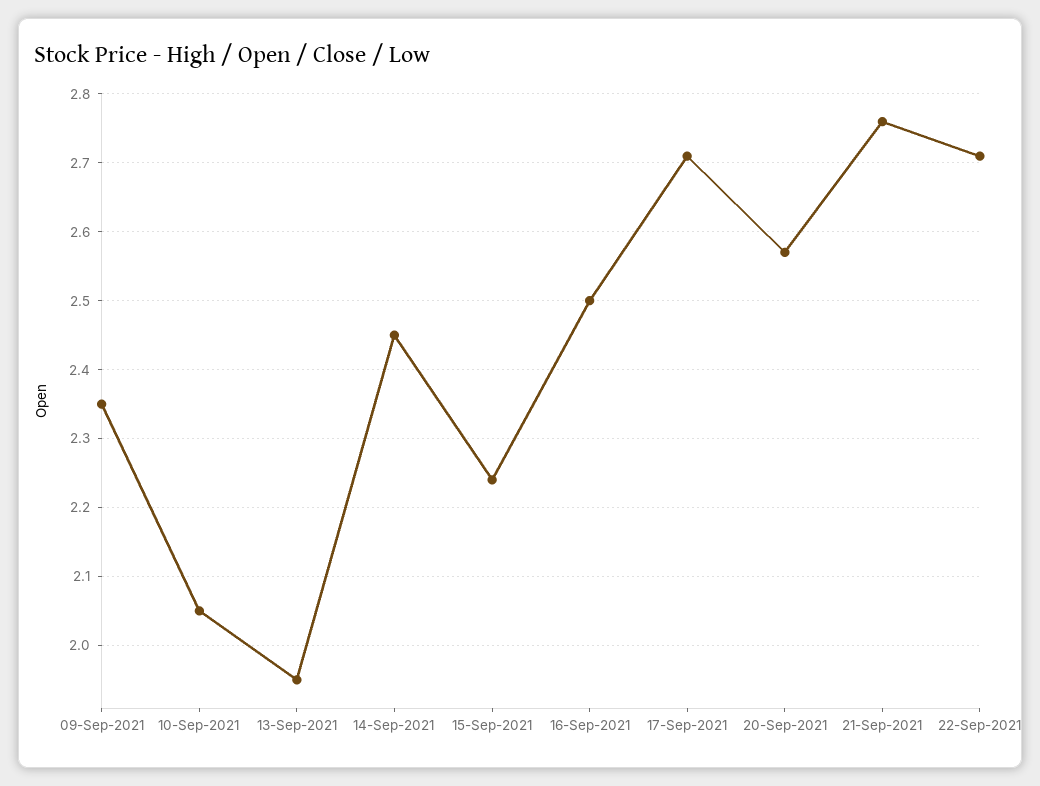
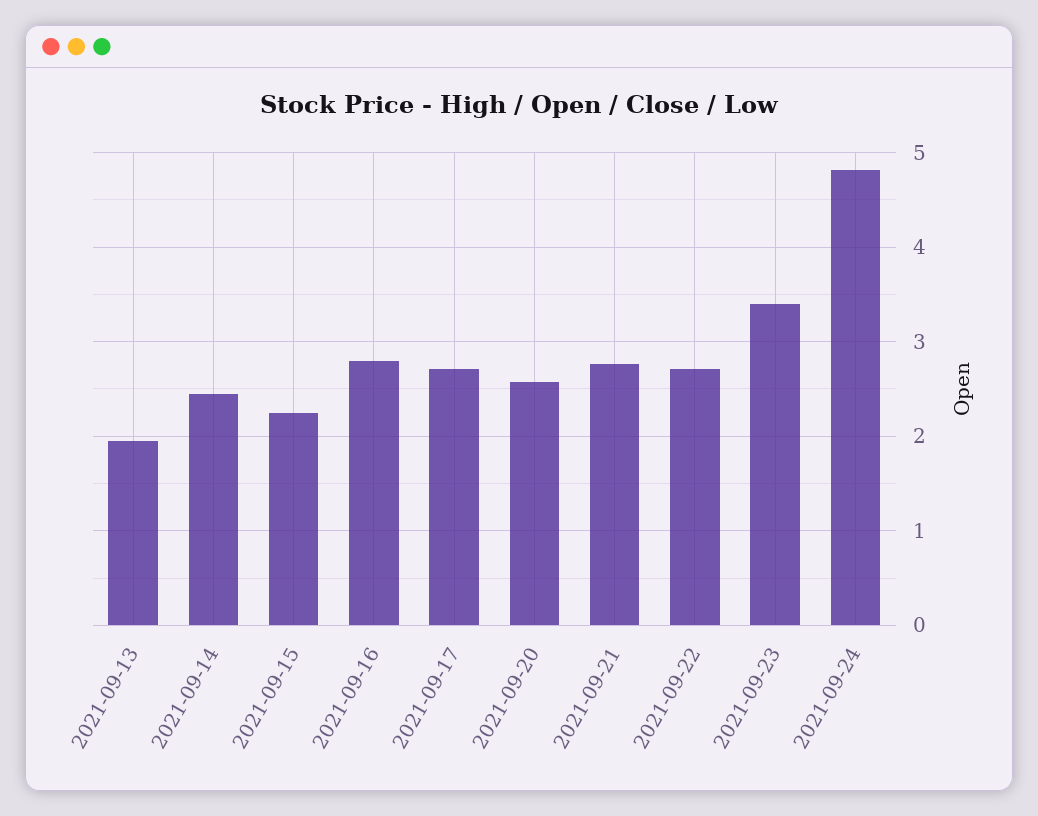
09-Sep-2021: 2.35 -> none
10-Sep-2021: 2.05 -> none
16-Sep-2021: 2.5 -> 2.8
2021-09-23: none -> 3.4
2021-09-24: none -> 4.8

